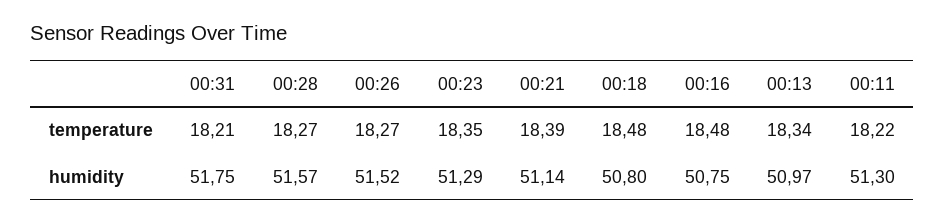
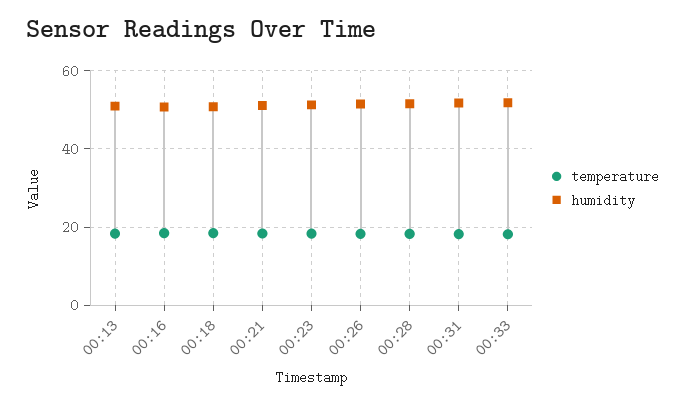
temperature, 00:11: 18.22 -> none
humidity, 00:11: 51.3 -> none
temperature, 00:33: none -> 18
humidity, 00:33: none -> 52

